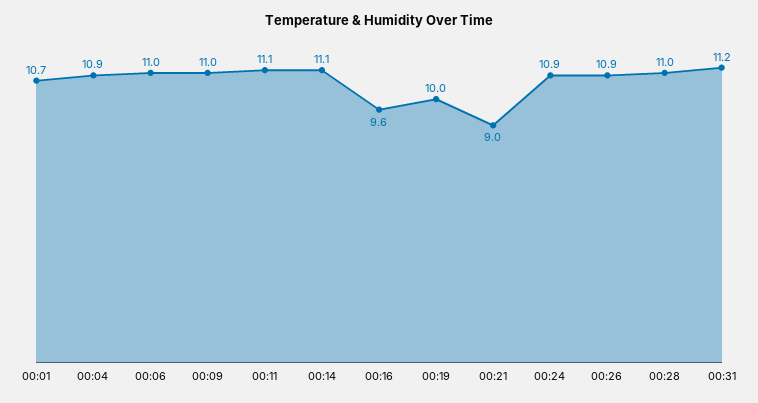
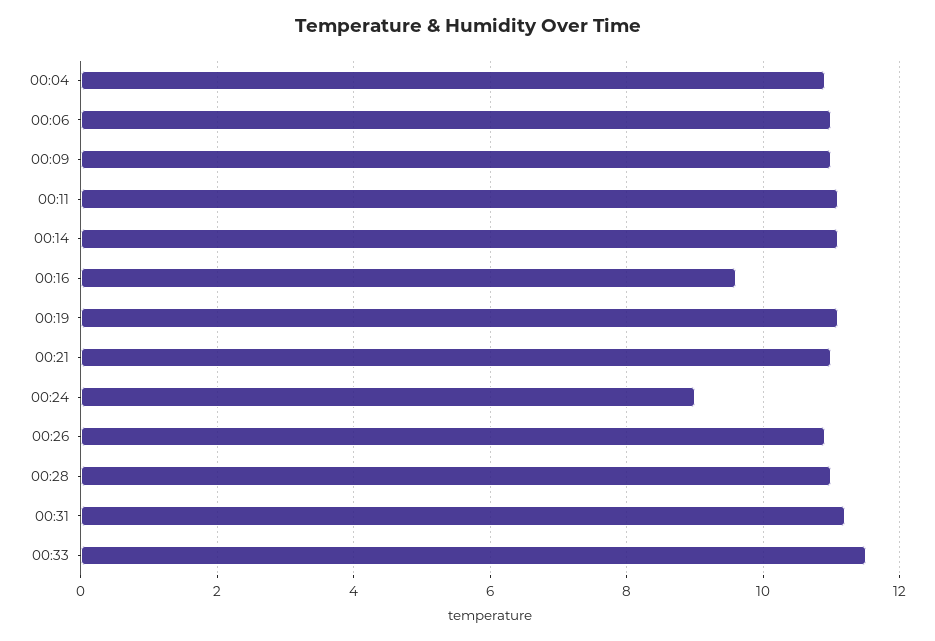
00:01: 10.7 -> none
00:19: 10 -> 11
00:21: 9 -> 11
00:24: 10.9 -> 9
00:33: none -> 11.5

